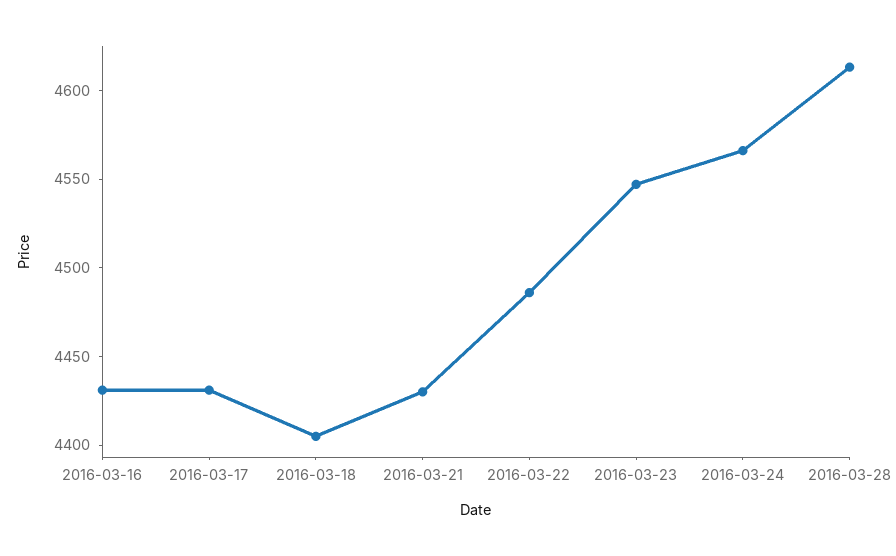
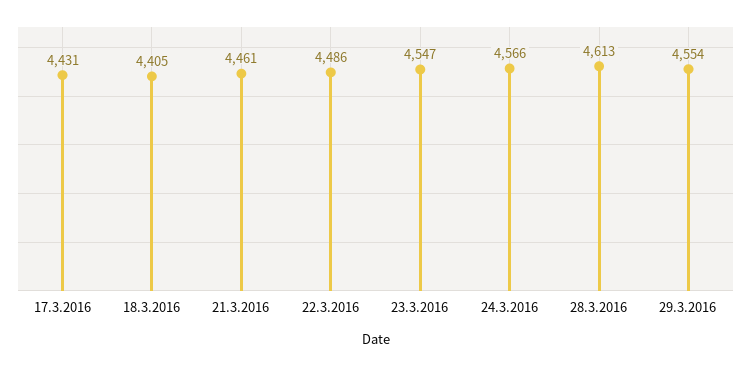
2016-03-16: 4430 -> none
2016-03-21: 4430 -> 4461
29.3.2016: none -> 4554

